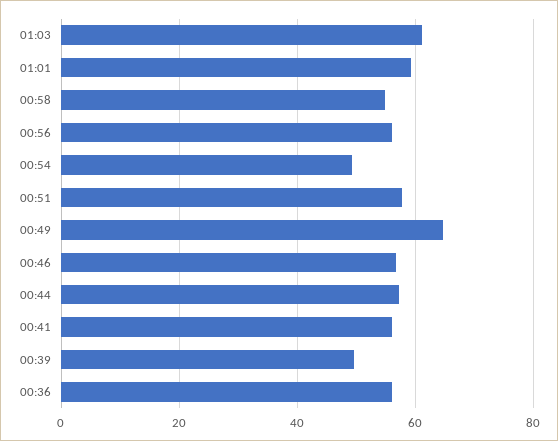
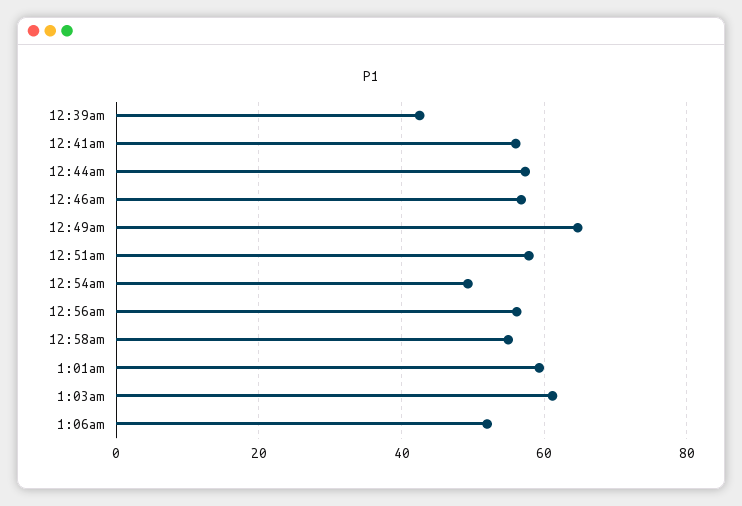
00:39: 50 -> 42
00:36: 56 -> none
1:06am: none -> 52

